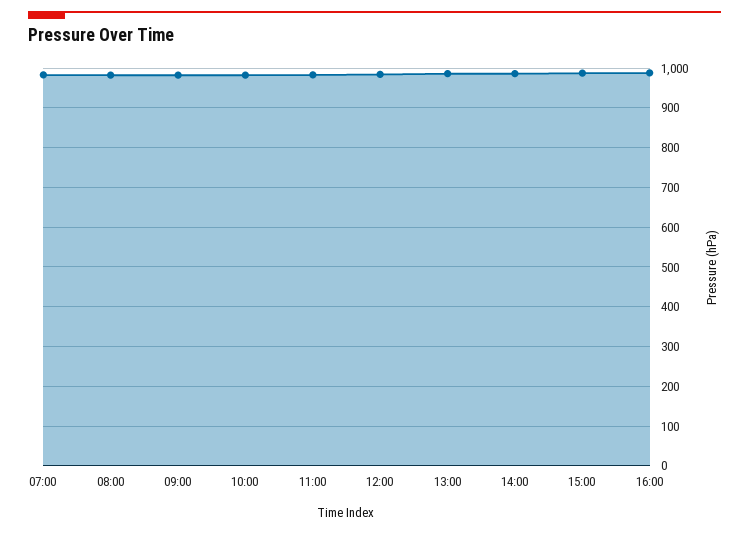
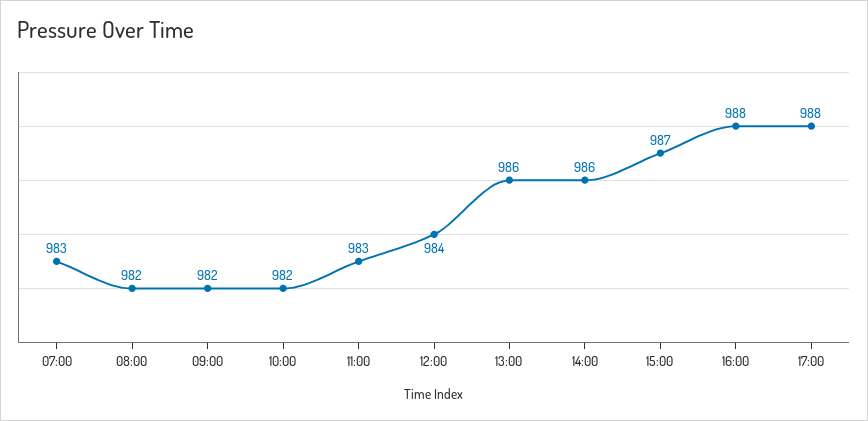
17:00: none -> 988

